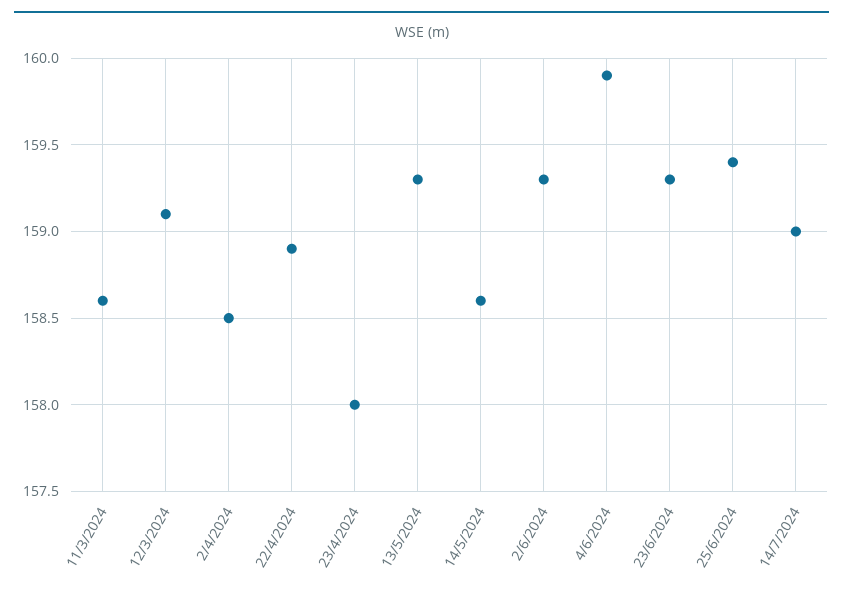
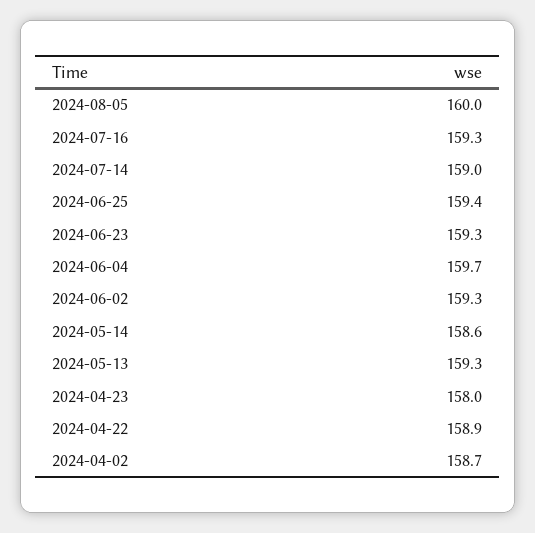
11/3/2024: 158.6 -> none
12/3/2024: 159.1 -> none
2/4/2024: 158.5 -> 158.7
4/6/2024: 159.9 -> 159.7
2024-08-05: none -> 160
2024-07-16: none -> 159.3

